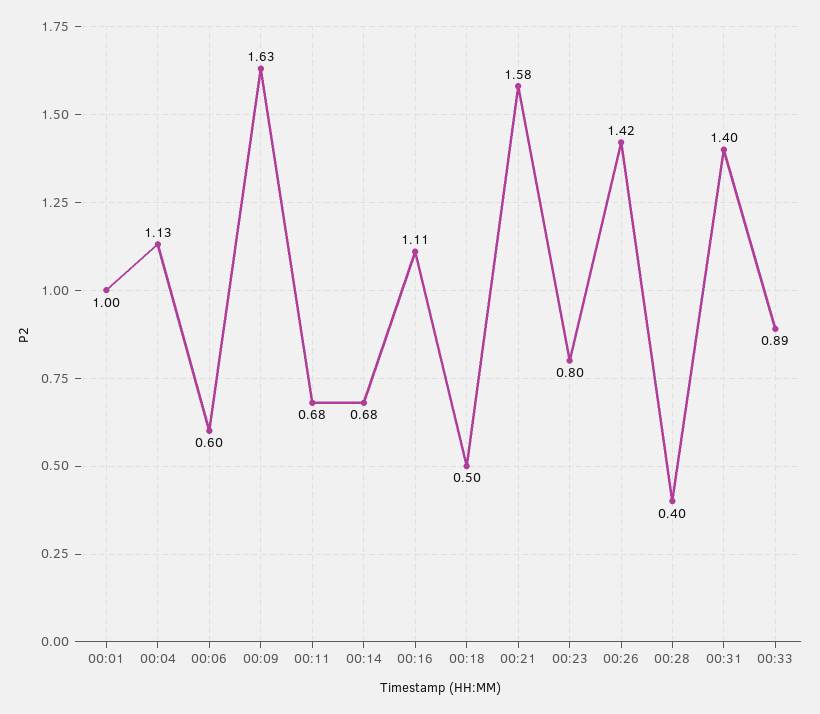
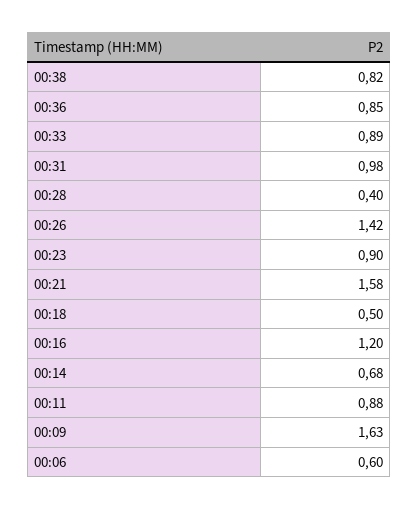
00:01: 1 -> none
00:04: 1.13 -> none
00:11: 0.68 -> 0.88
00:16: 1.11 -> 1.2
00:23: 0.8 -> 0.9
00:31: 1.4 -> 0.98
00:38: none -> 0.82
00:36: none -> 0.85

